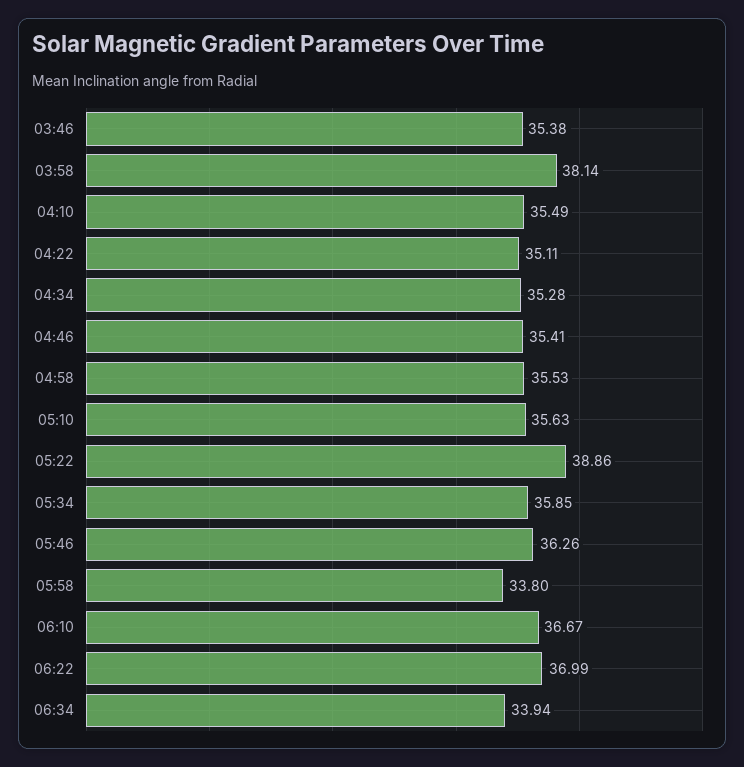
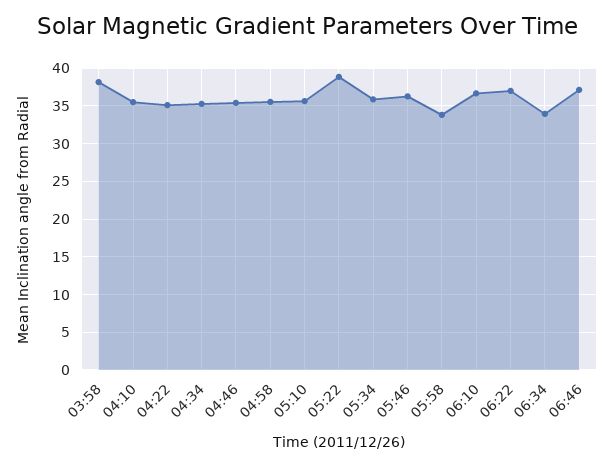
03:46: 35.38 -> none
06:46: none -> 37

